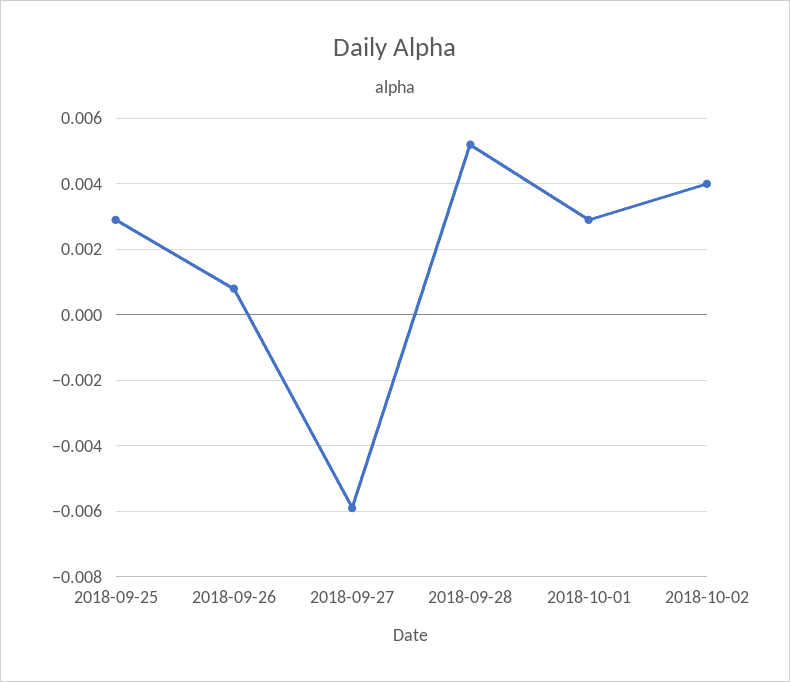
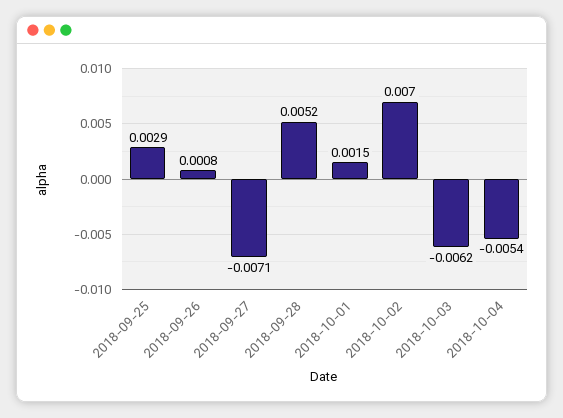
2018-09-27: -0.006 -> -0.0071
2018-10-01: 0.003 -> 0.0015
2018-10-02: 0.004 -> 0.007
2018-10-03: none -> -0.0062
2018-10-04: none -> -0.0054

